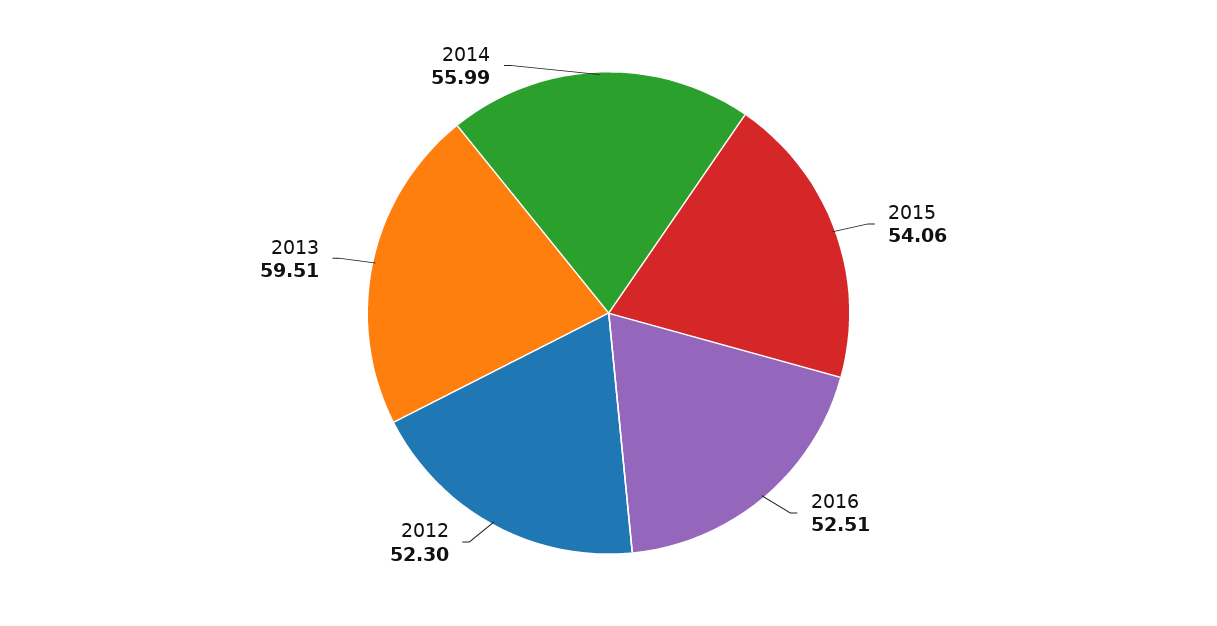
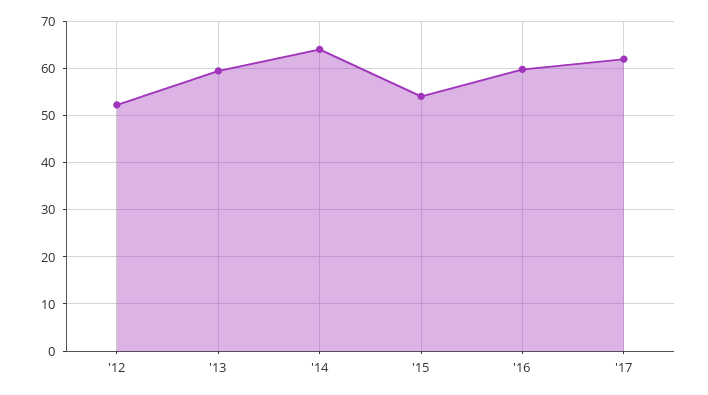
2016: 52.51 -> 60
2014: 55.99 -> 64
'17: none -> 62

